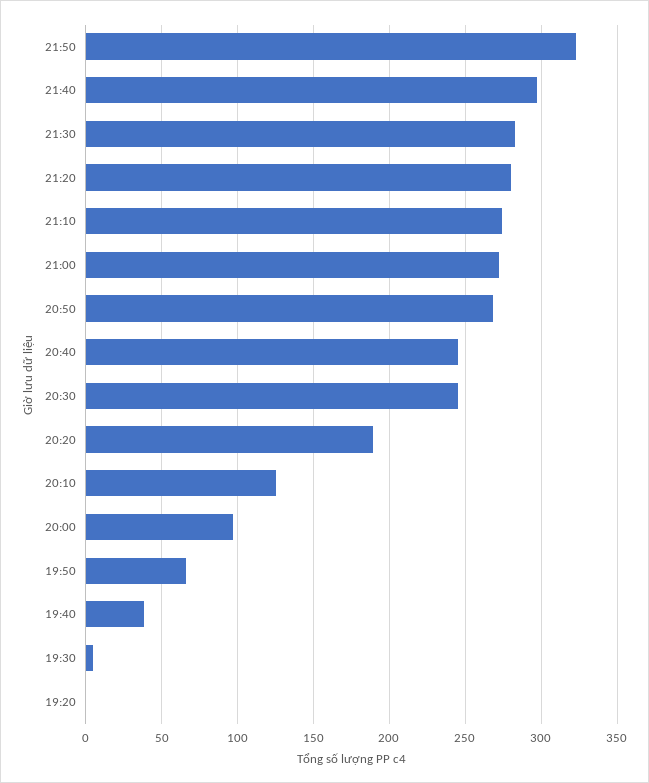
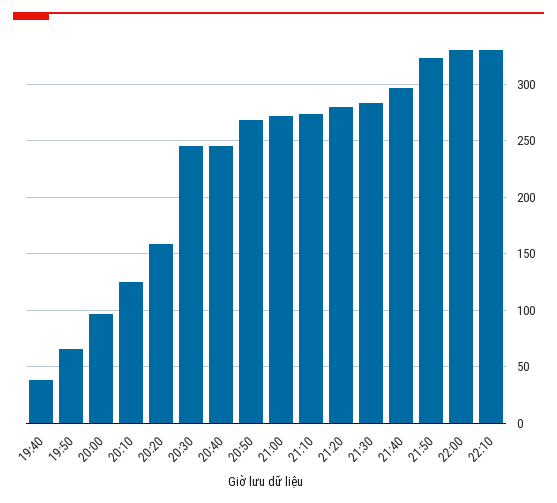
20:20: 190 -> 160
19:30: 5 -> none
19:20: 0 -> none
22:00: none -> 330
22:10: none -> 330

